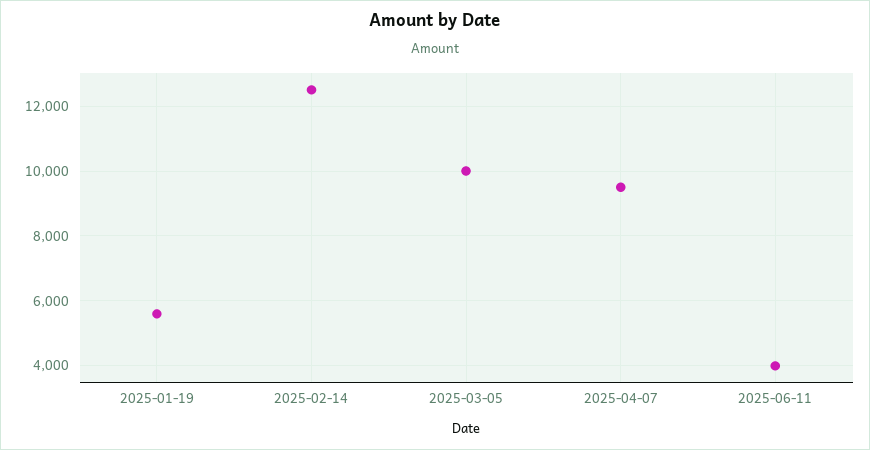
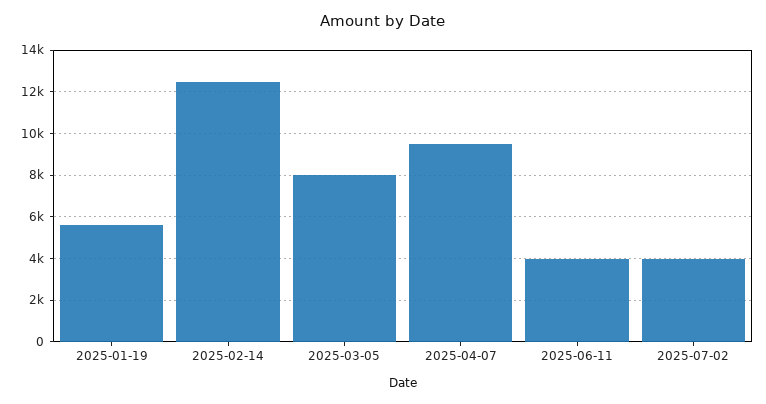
2025-03-05: 10000 -> 8000
2025-07-02: none -> 4000

